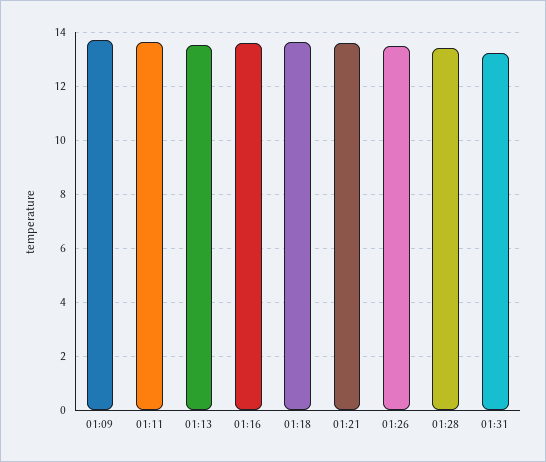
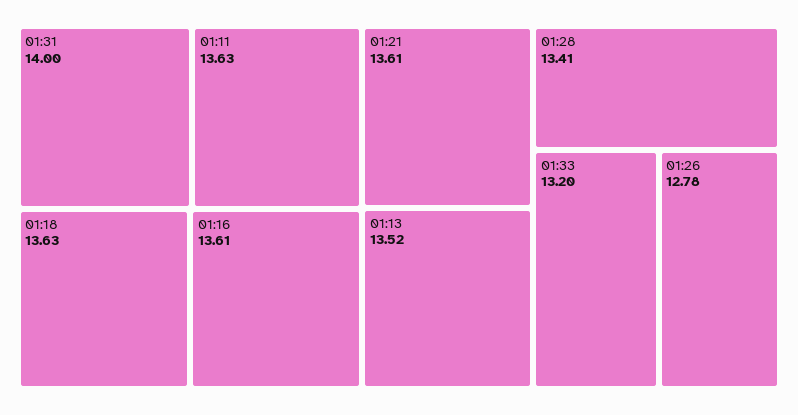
01:09: 13.75 -> none
01:26: 13.5 -> 12.78
01:31: 13.25 -> 14
01:33: none -> 13.2

